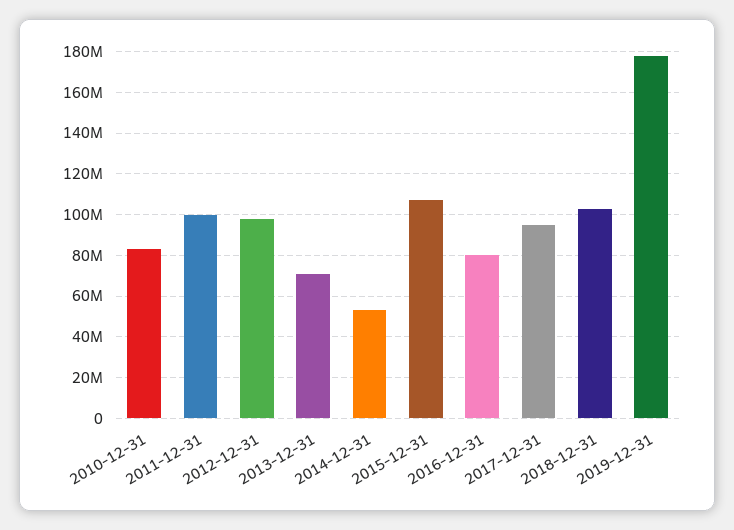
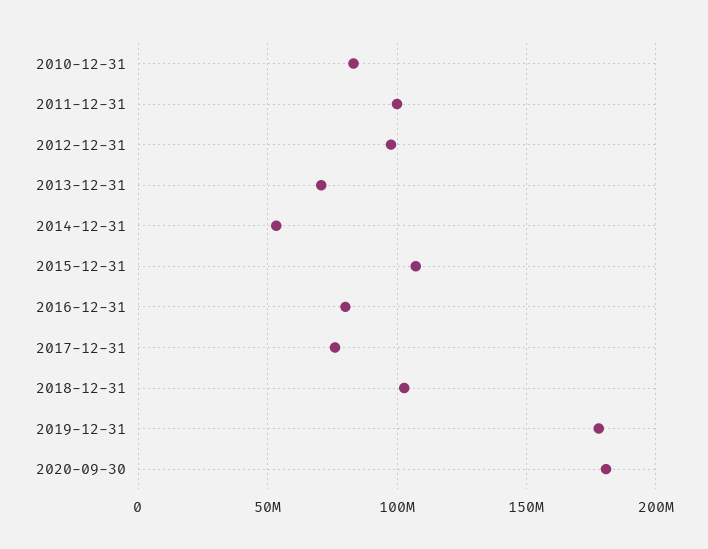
2017-12-31: 95000000 -> 75000000
2020-09-30: none -> 180000000

